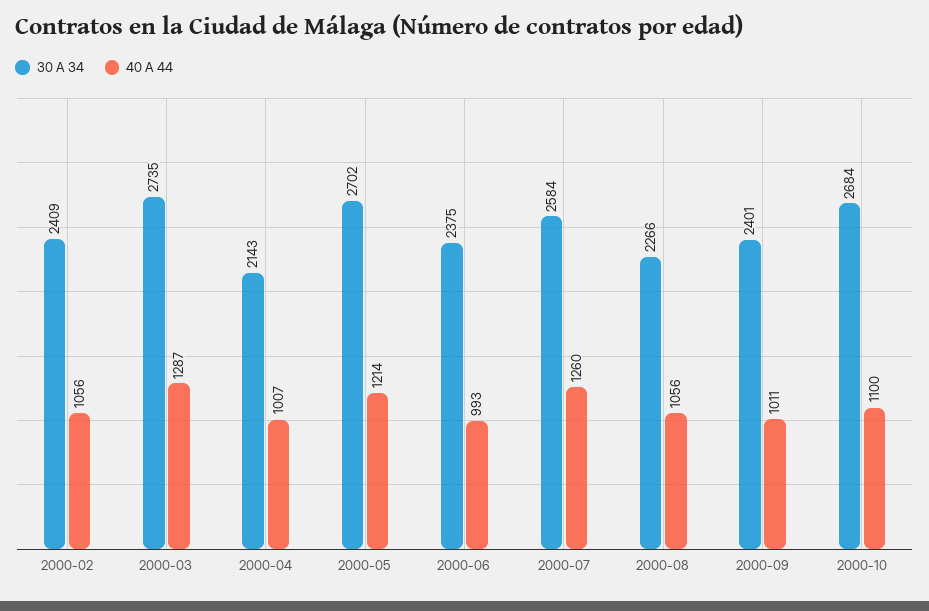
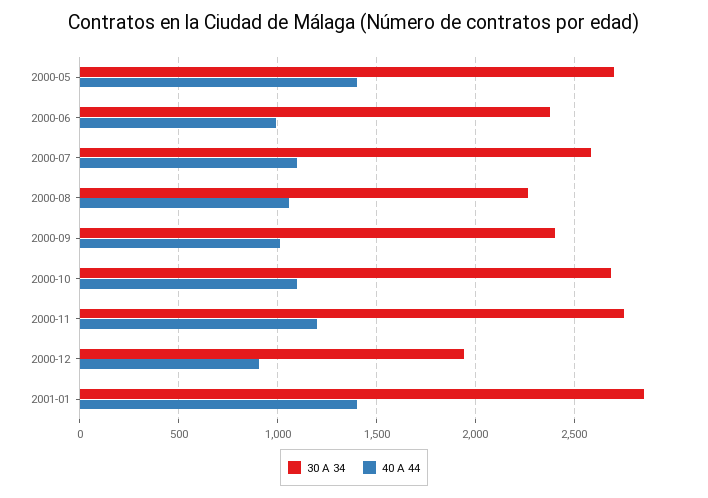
30 A 34, 2000-02: 2409 -> none
40 A 44, 2000-02: 1056 -> none
30 A 34, 2000-03: 2735 -> none
40 A 44, 2000-03: 1287 -> none
30 A 34, 2000-04: 2143 -> none
40 A 44, 2000-04: 1007 -> none
40 A 44, 2000-05: 1214 -> 1400
40 A 44, 2000-07: 1260 -> 1100
30 A 34, 2000-11: none -> 2750
40 A 44, 2000-11: none -> 1200
30 A 34, 2000-12: none -> 1950
40 A 44, 2000-12: none -> 900
30 A 34, 2001-01: none -> 2850
40 A 44, 2001-01: none -> 1400

